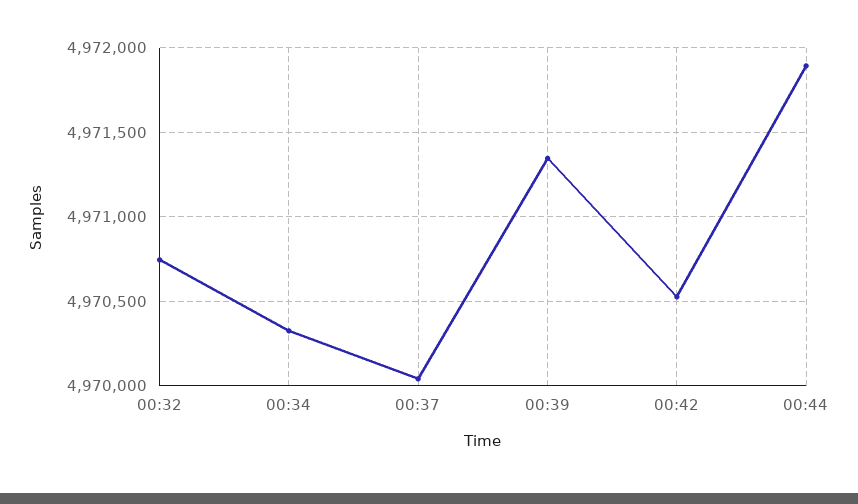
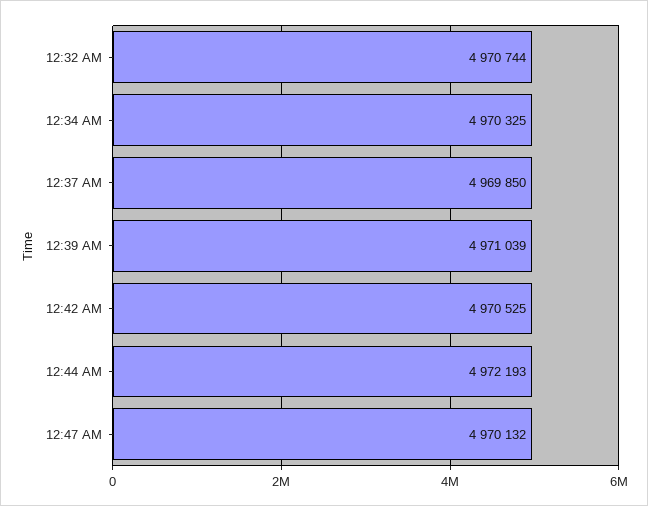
00:37: 4970050 -> 4969850
00:39: 4971350 -> 4971039
00:44: 4971900 -> 4972193
12:47 AM: none -> 4970132

